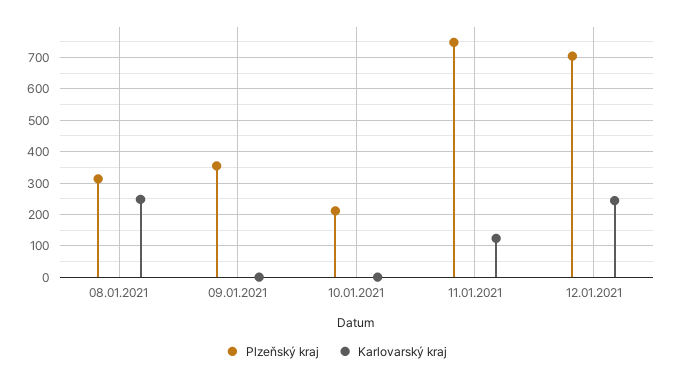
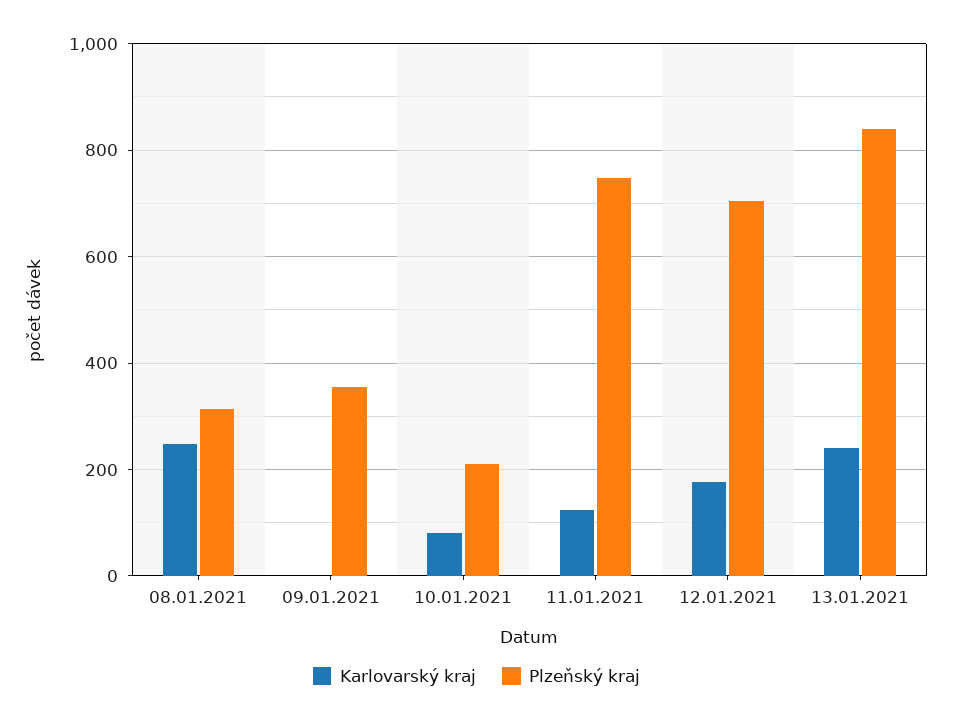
Karlovarský kraj, 10.01.2021: 0 -> 80
Karlovarský kraj, 12.01.2021: 240 -> 180
Karlovarský kraj, 13.01.2021: none -> 240
Plzeňský kraj, 13.01.2021: none -> 840

